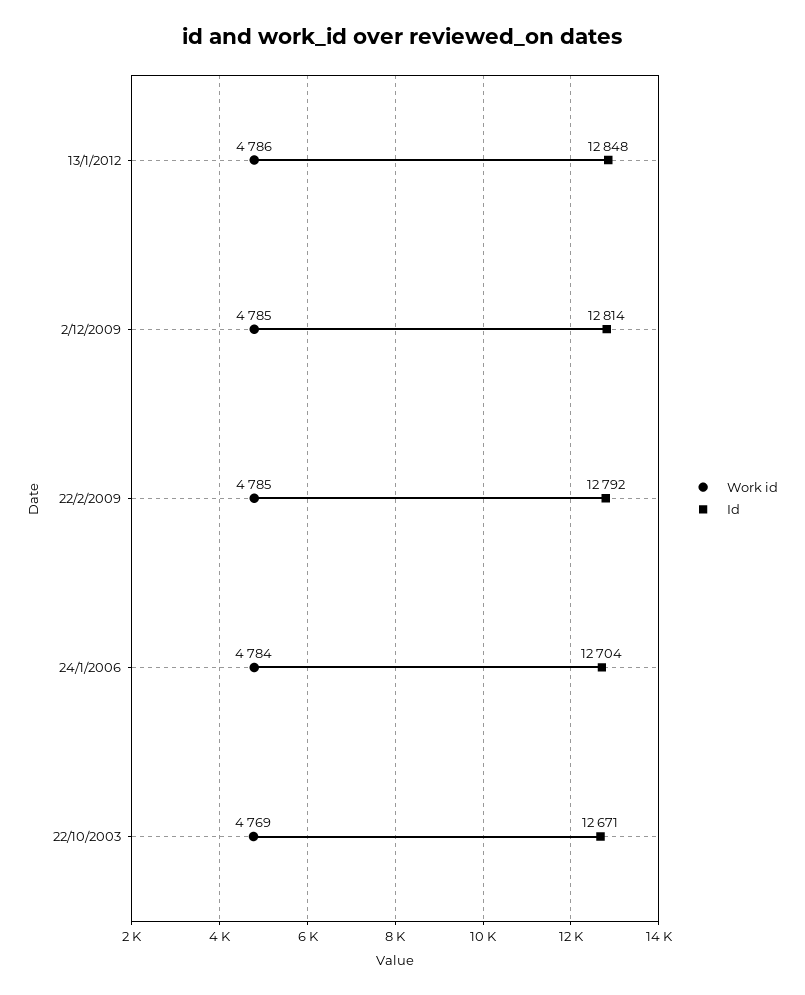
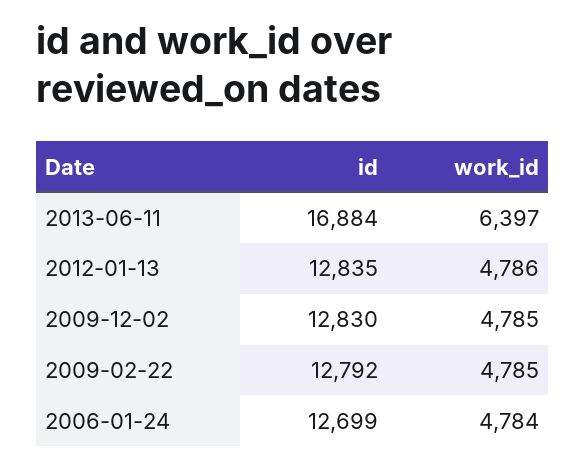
Id, 13/1/2012: 12848 -> 12835
Id, 2/12/2009: 12814 -> 12830
Id, 24/1/2006: 12704 -> 12699
Work id, 22/10/2003: 4769 -> none
Id, 22/10/2003: 12671 -> none
Id, 2013-06-11: none -> 16884
Work id, 2013-06-11: none -> 6397

